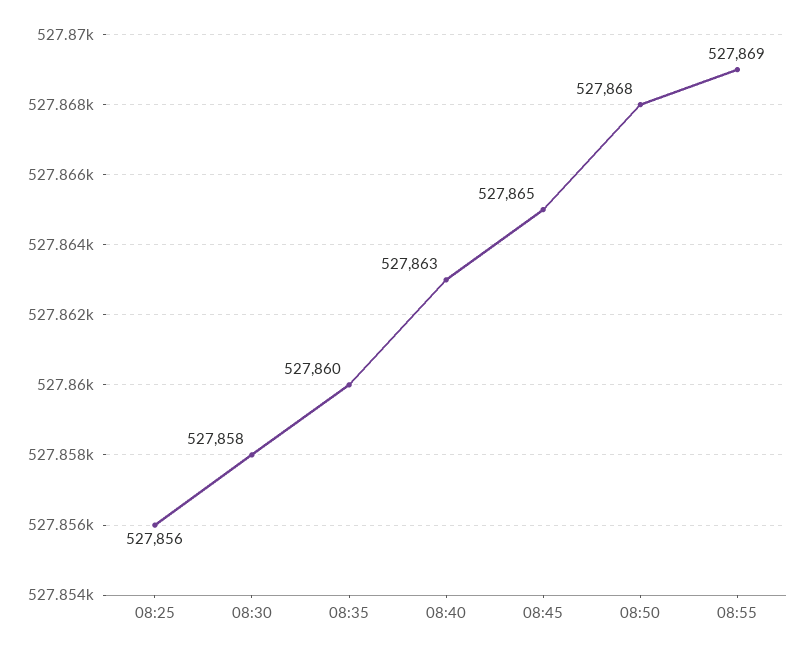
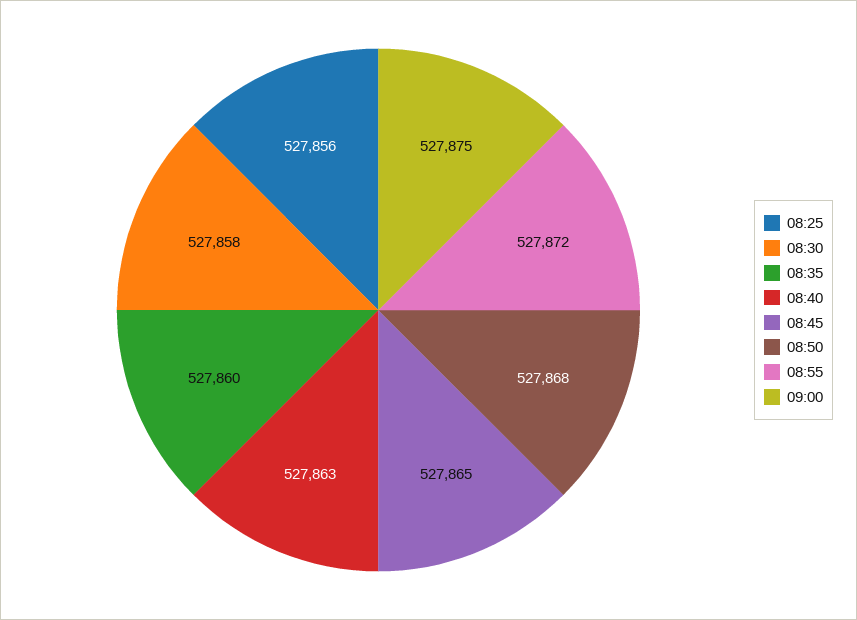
08:55: 527869 -> 527872
09:00: none -> 527875

